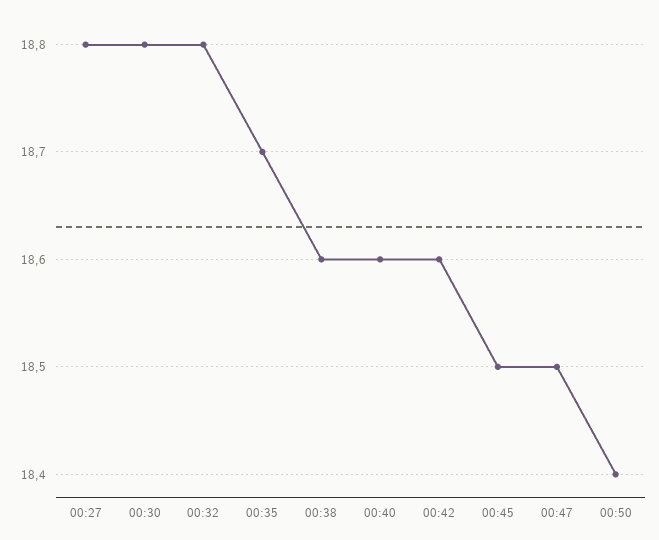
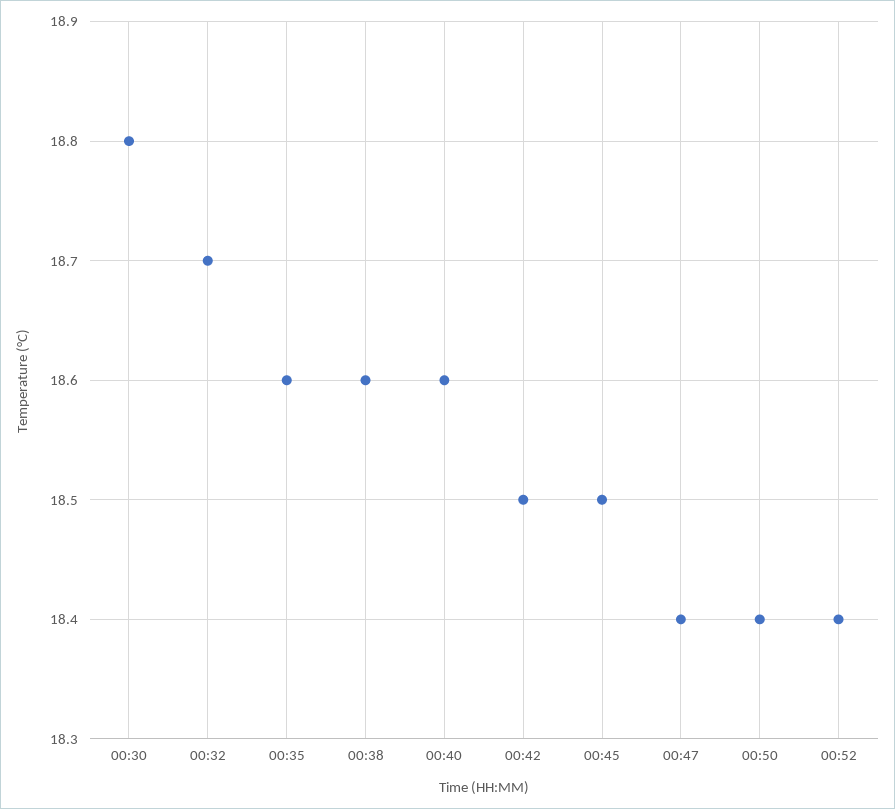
00:27: 18.8 -> none
00:32: 18.8 -> 18.7
00:35: 18.7 -> 18.6
00:42: 18.6 -> 18.5
00:47: 18.5 -> 18.4
00:52: none -> 18.4

